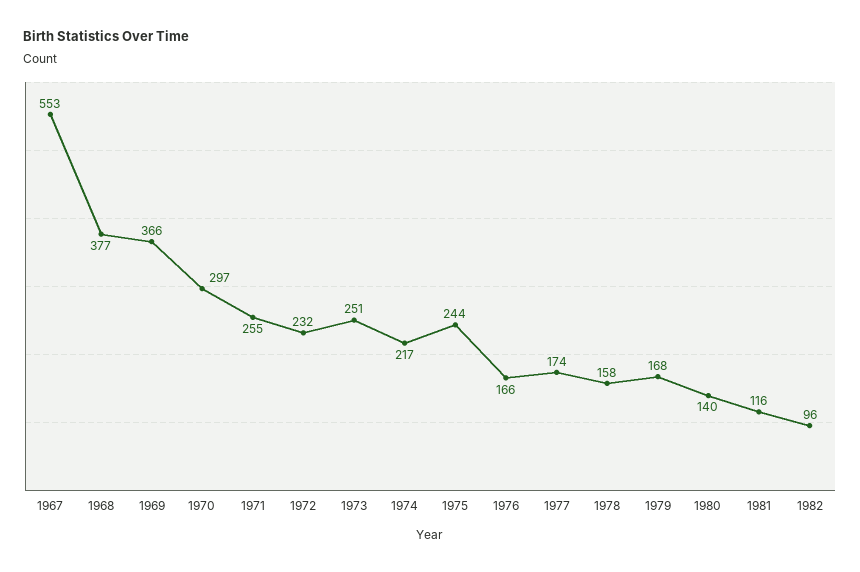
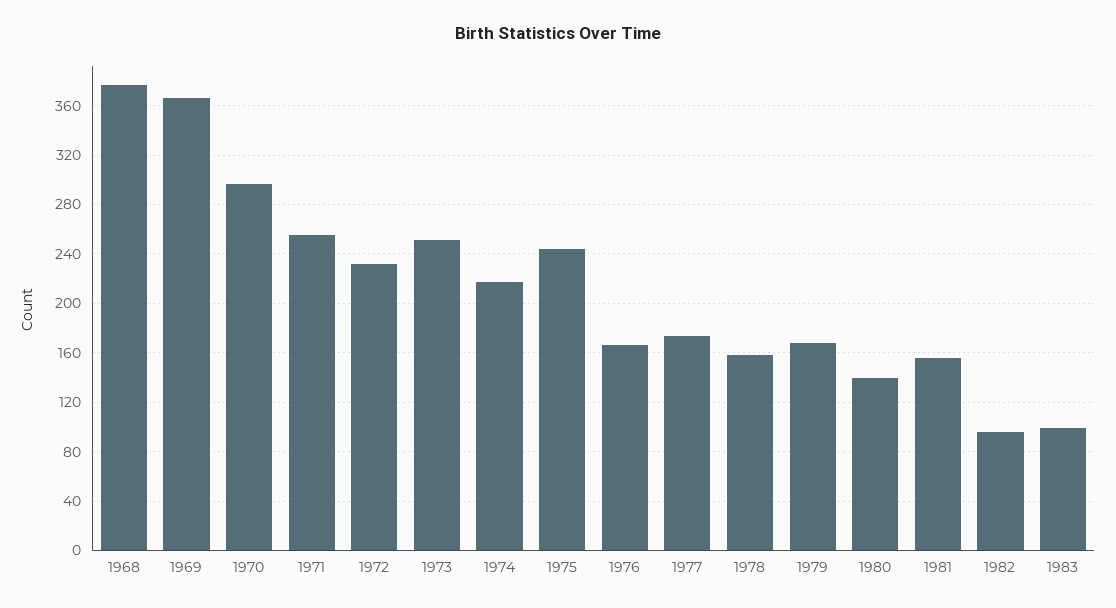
1967: 553 -> none
1981: 116 -> 155
1983: none -> 100

